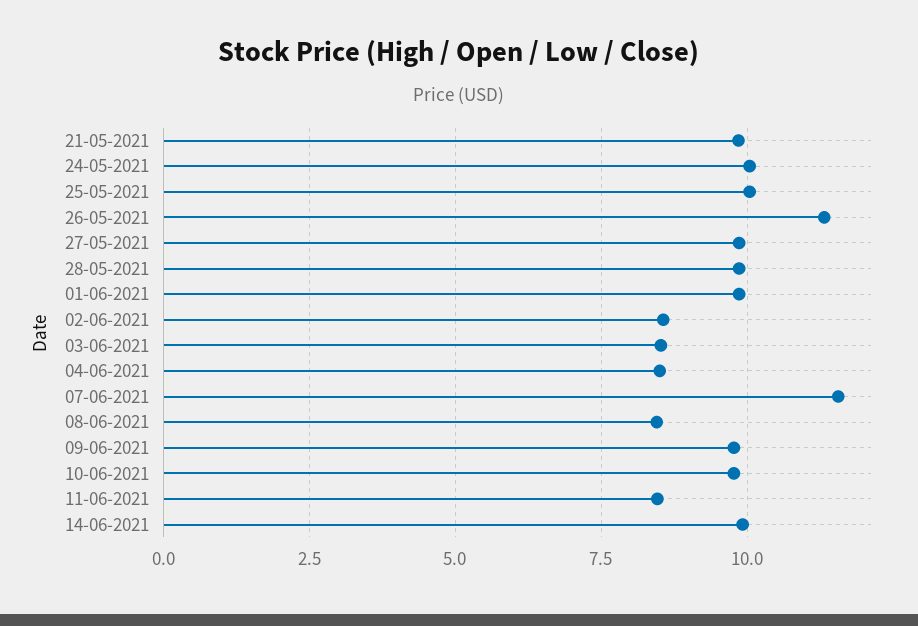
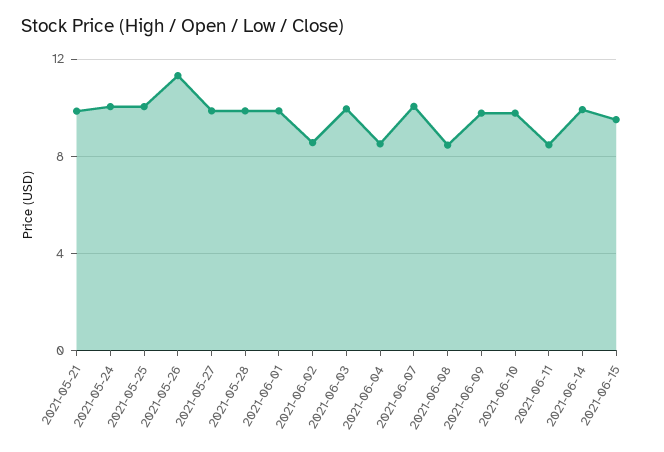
03-06-2021: 8.5 -> 10
07-06-2021: 11.5 -> 10
2021-06-15: none -> 9.5

